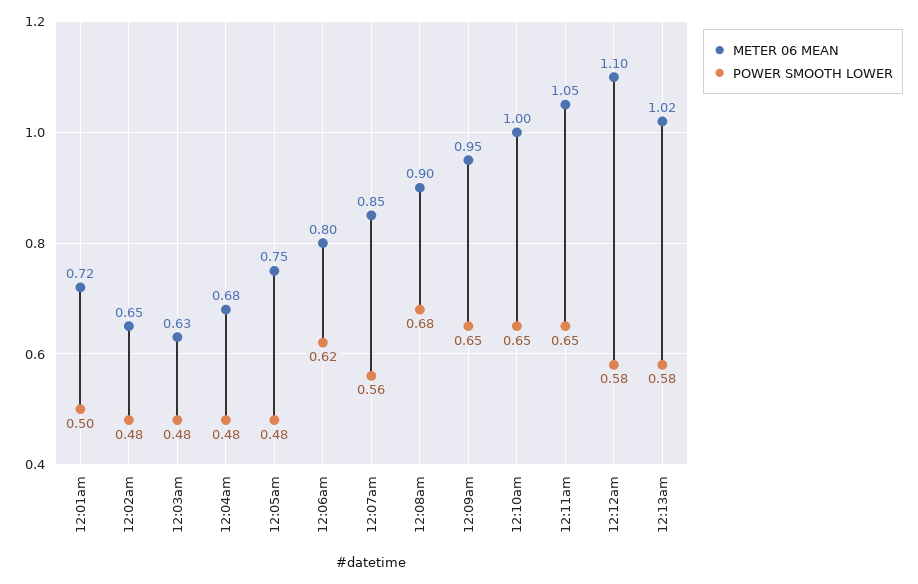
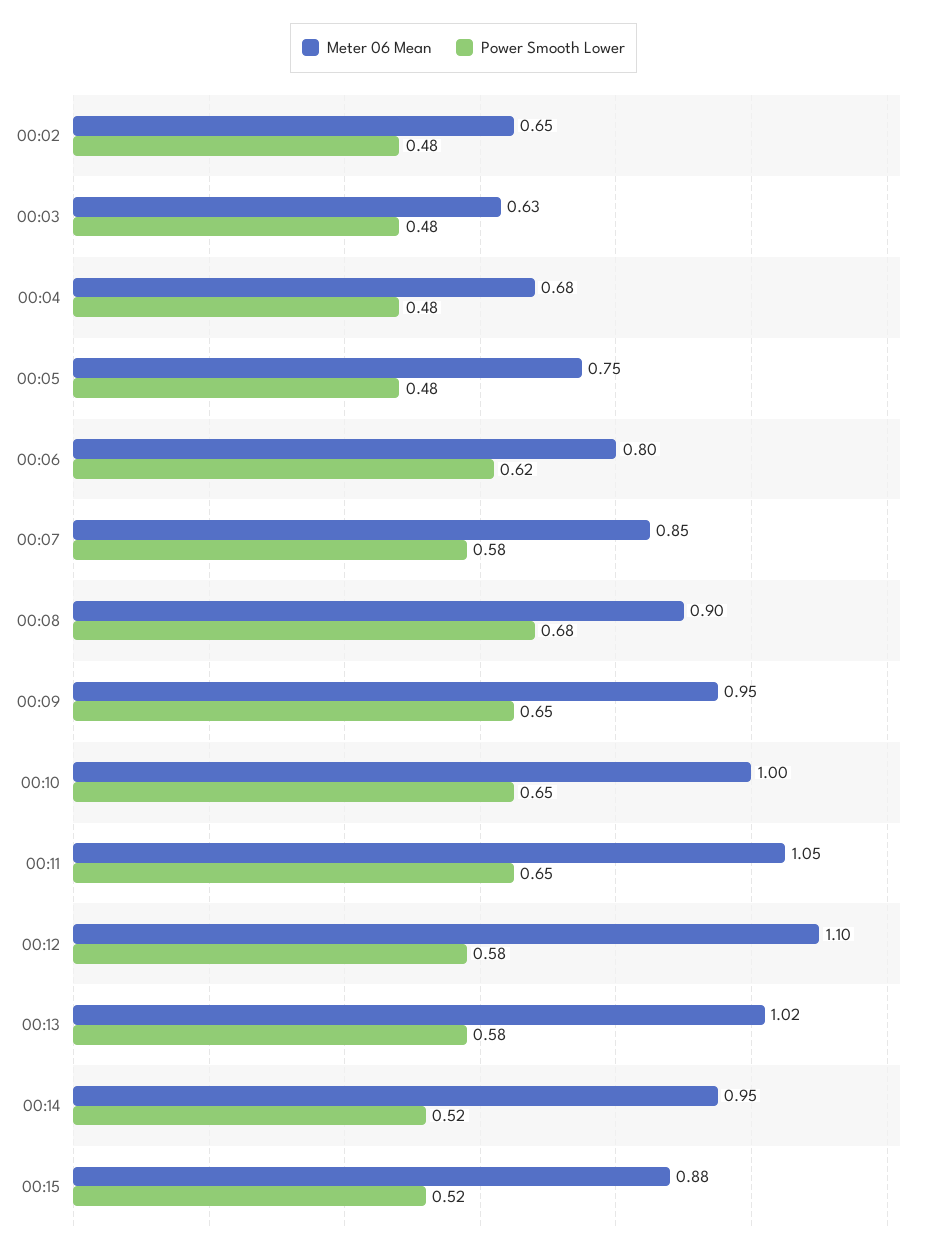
METER 06 MEAN, 12:01am: 0.72 -> none
POWER SMOOTH LOWER, 12:01am: 0.5 -> none
POWER SMOOTH LOWER, 12:07am: 0.56 -> 0.58
METER 06 MEAN, 00:14: none -> 0.95
POWER SMOOTH LOWER, 00:14: none -> 0.52
METER 06 MEAN, 00:15: none -> 0.88
POWER SMOOTH LOWER, 00:15: none -> 0.52

